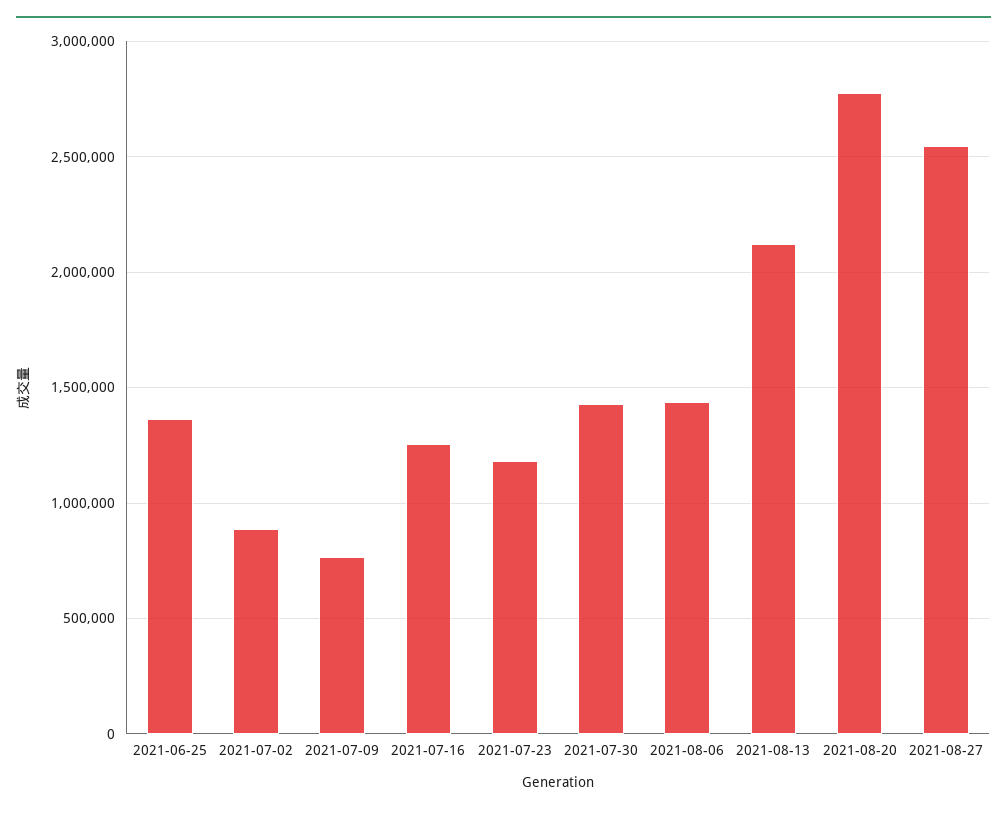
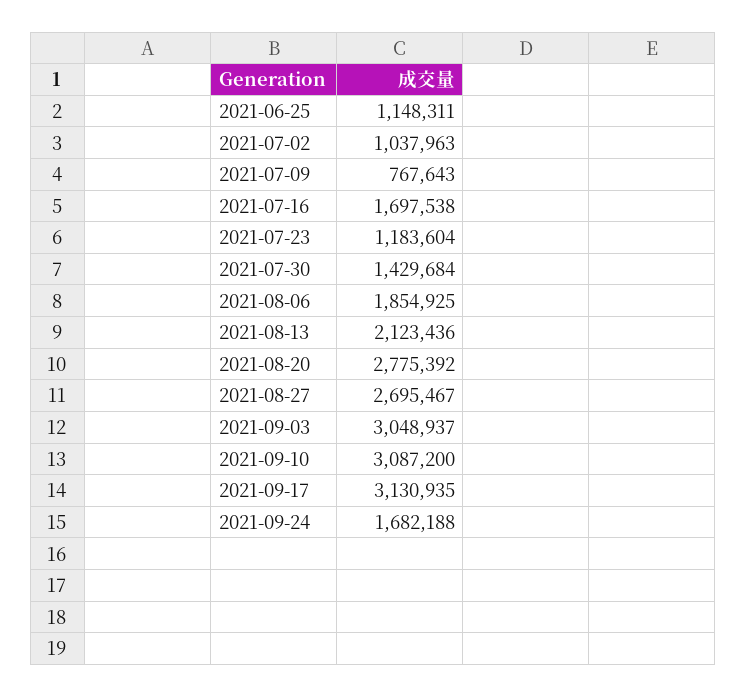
2021-06-25: 1350000 -> 1148311
2021-07-02: 900000 -> 1037963
2021-07-16: 1250000 -> 1697538
2021-08-06: 1450000 -> 1854925
2021-08-27: 2550000 -> 2695467
2021-09-03: none -> 3048937
2021-09-10: none -> 3087200
2021-09-17: none -> 3130935
2021-09-24: none -> 1682188

